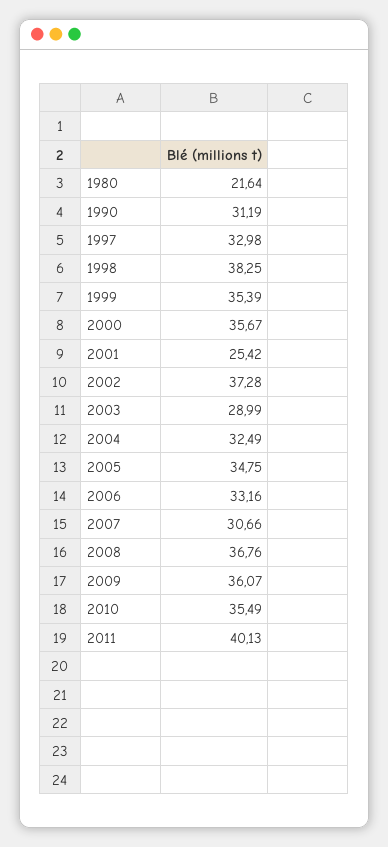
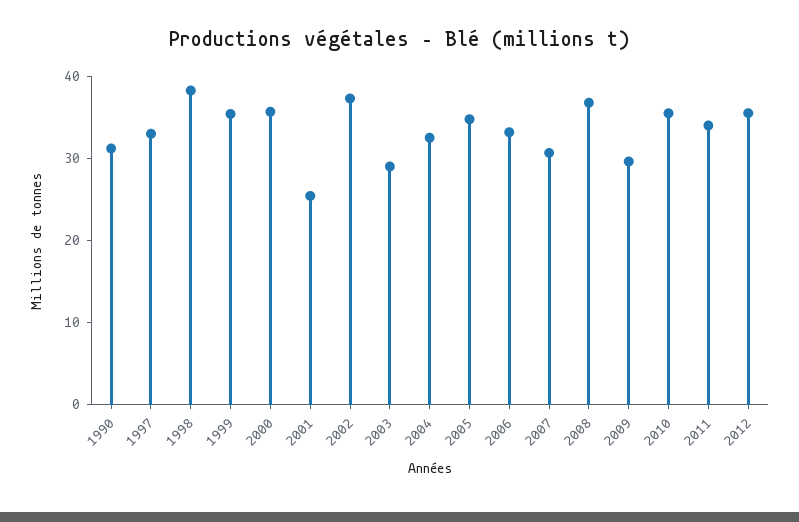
1980: 21.64 -> none
2009: 36.07 -> 30
2011: 40.13 -> 34
2012: none -> 36

